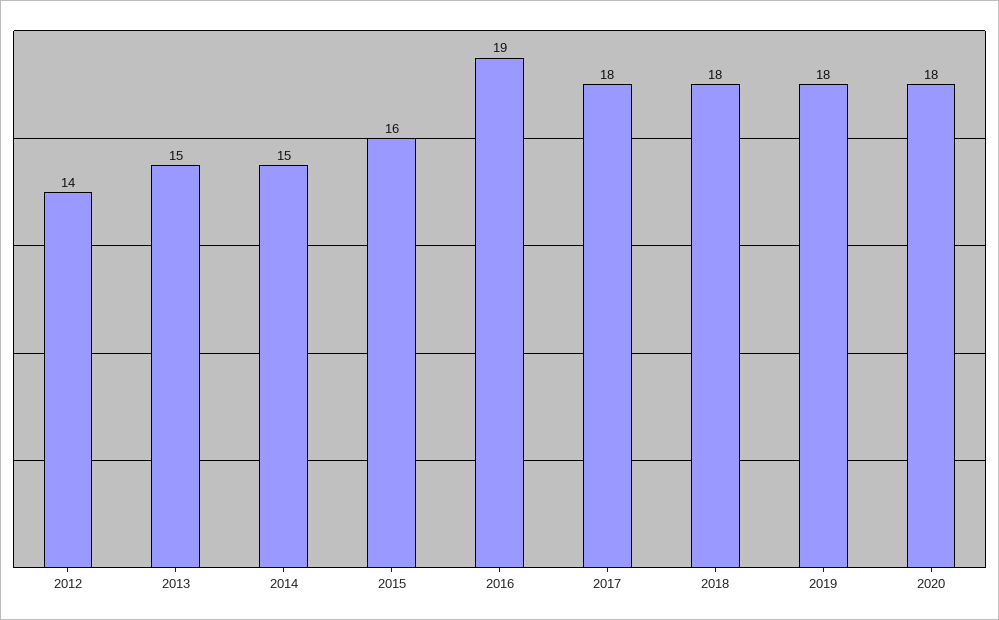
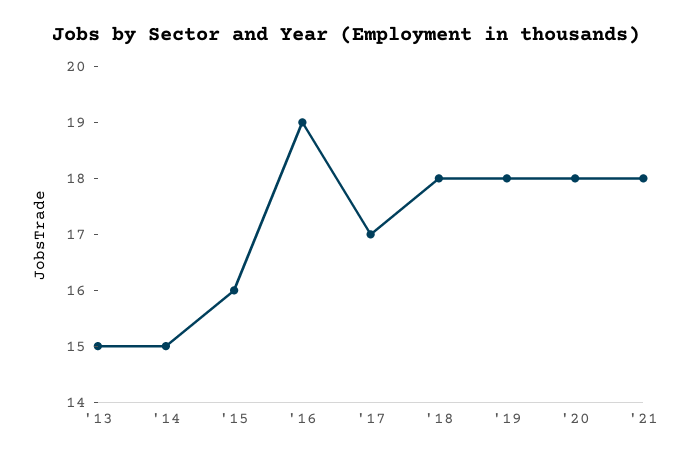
2012: 14 -> none
2017: 18 -> 17
'21: none -> 18

